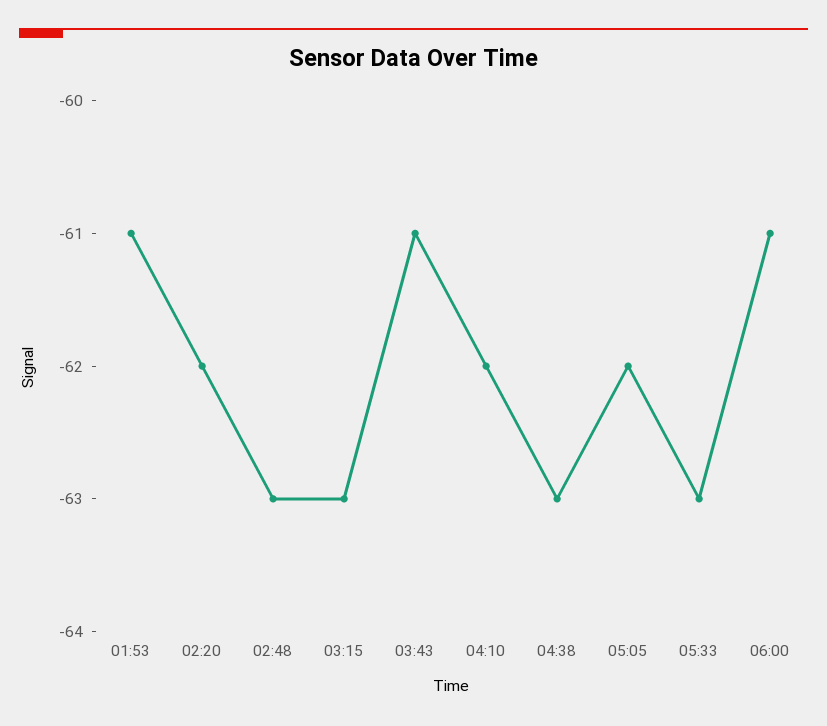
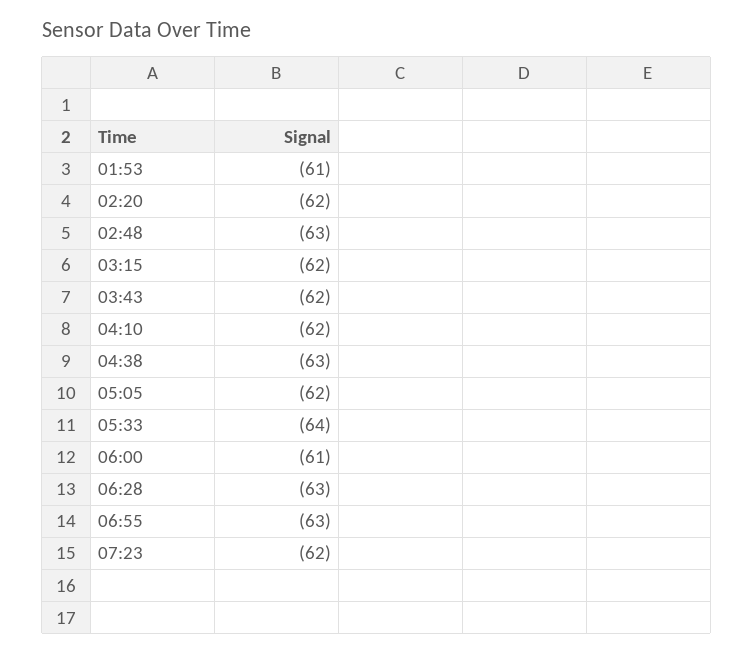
03:15: -63 -> -62
03:43: -61 -> -62
05:33: -63 -> -64
06:28: none -> -63
06:55: none -> -63
07:23: none -> -62

